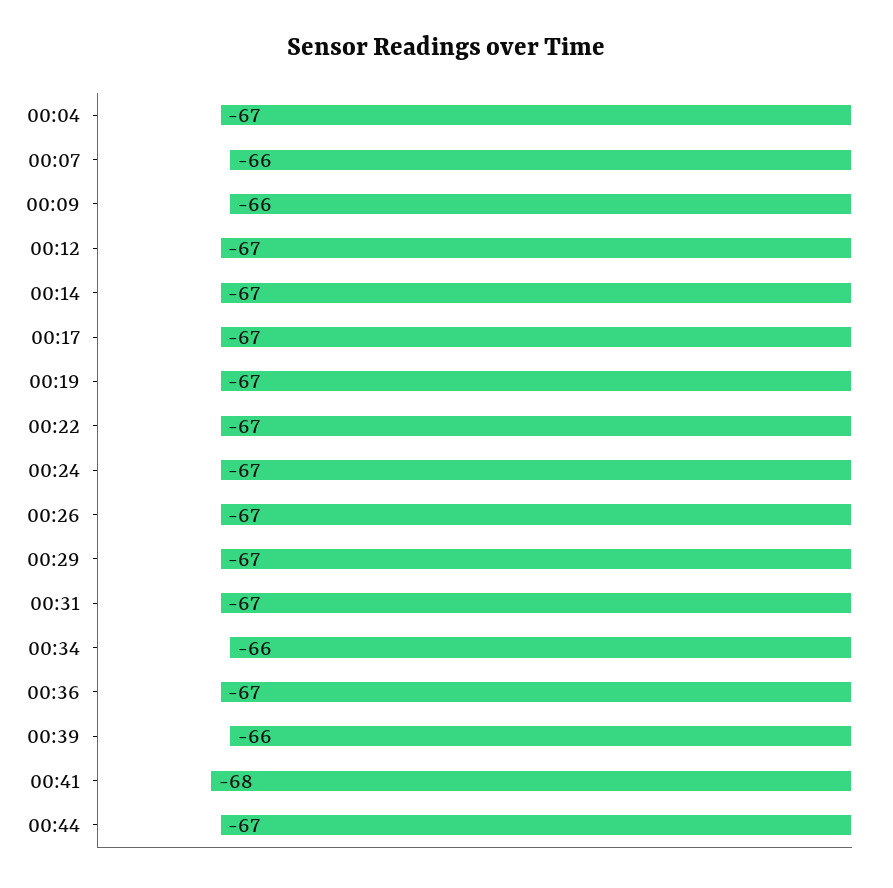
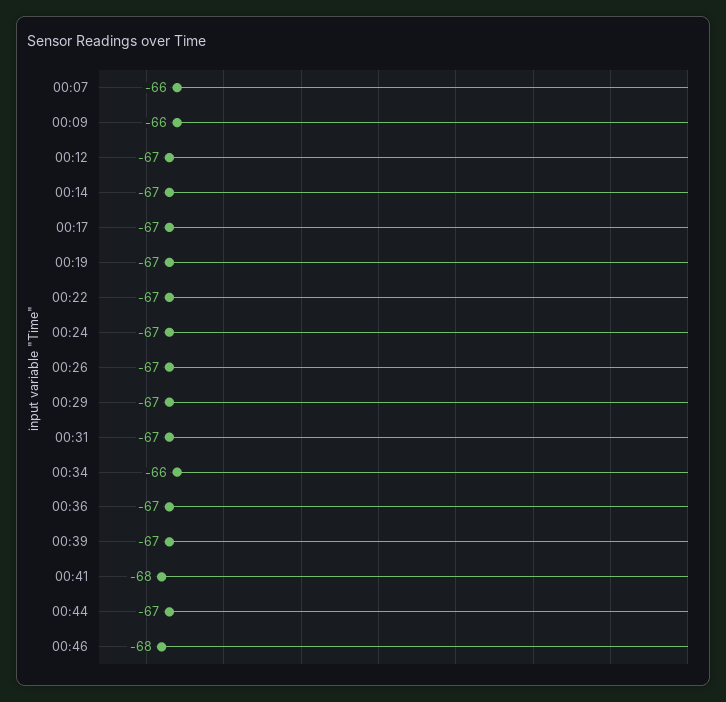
00:04: -67 -> none
00:39: -66 -> -67
00:46: none -> -68

